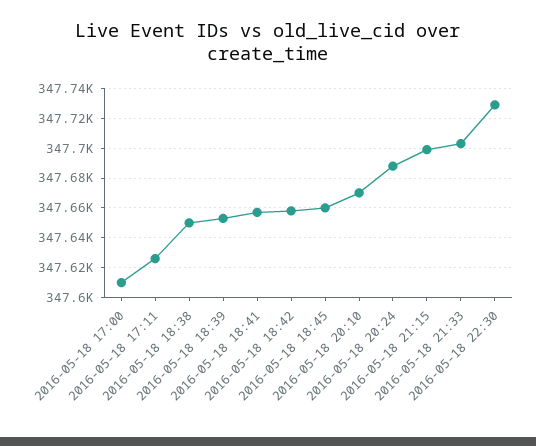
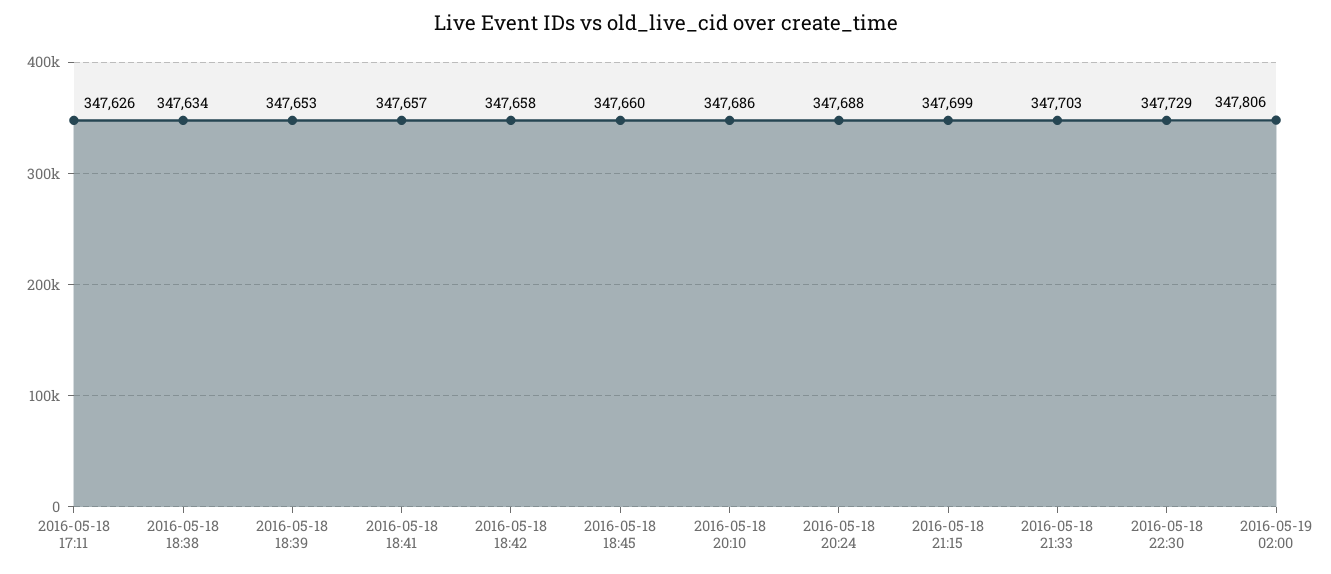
2016-05-18 17:00: 347610 -> none
2016-05-18 18:38: 347650 -> 347634
2016-05-18 20:10: 347670 -> 347686
2016-05-19 02:00: none -> 347806

